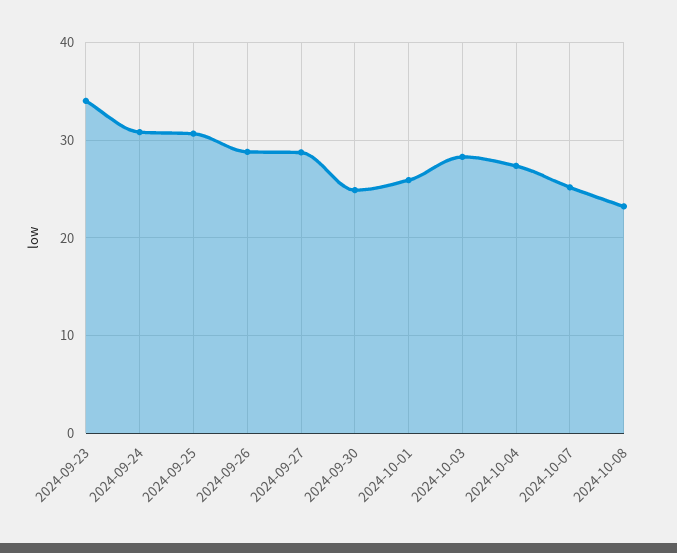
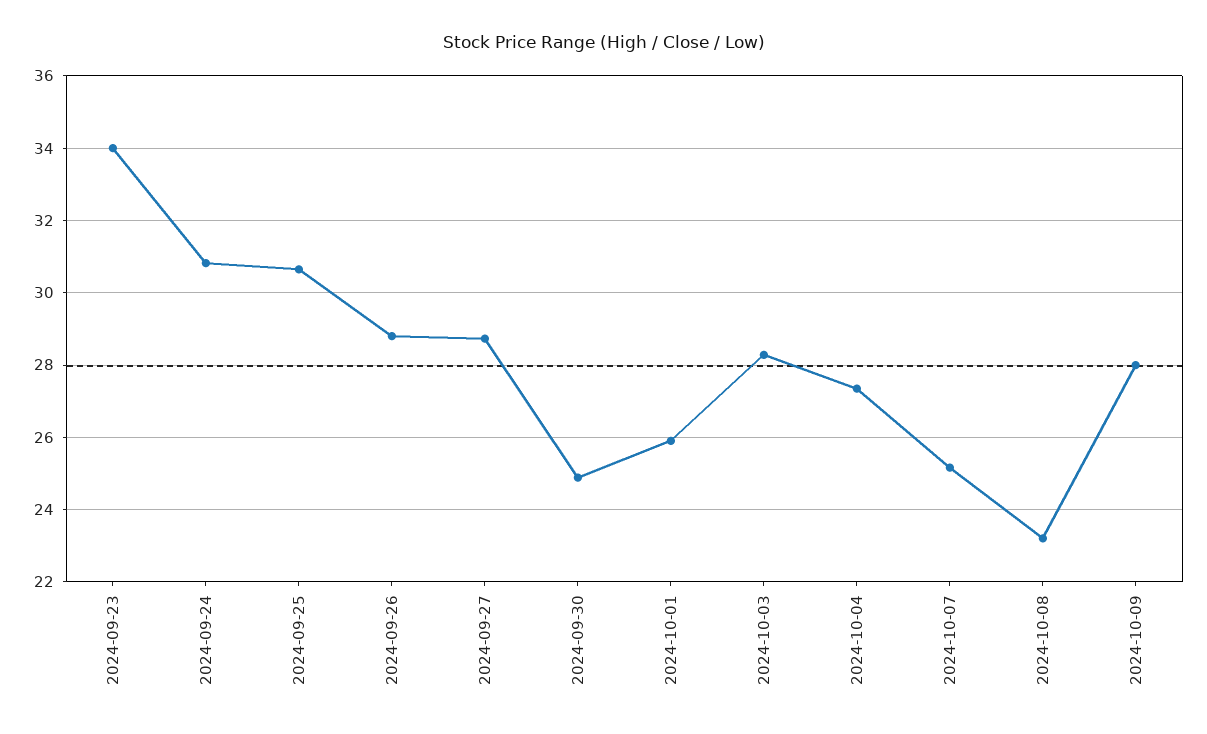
2024-10-09: none -> 28

